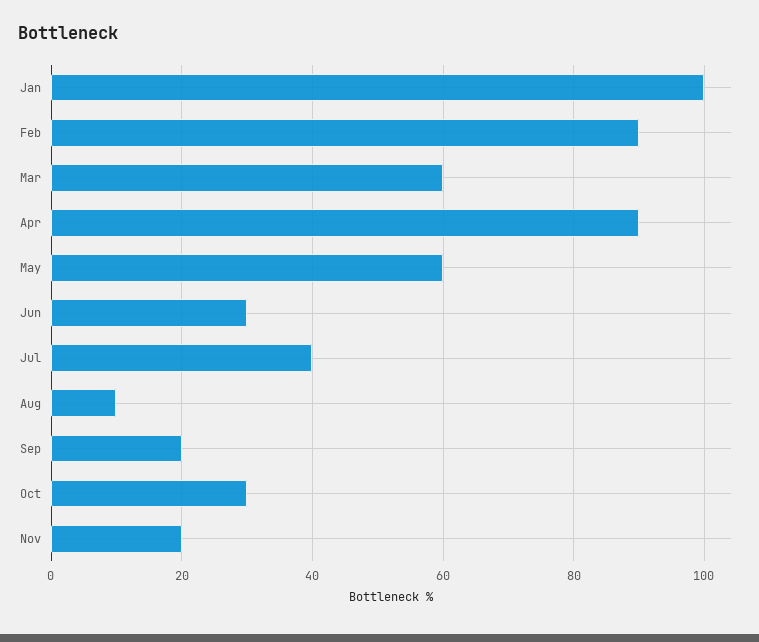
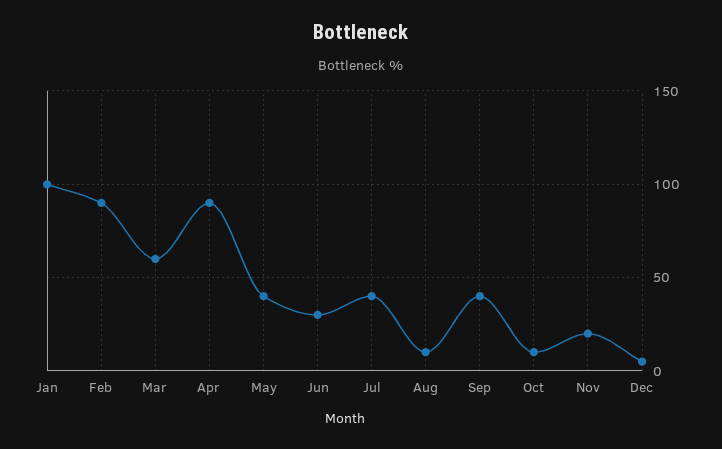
May: 60 -> 40
Sep: 20 -> 40
Oct: 30 -> 10
Dec: none -> 5

